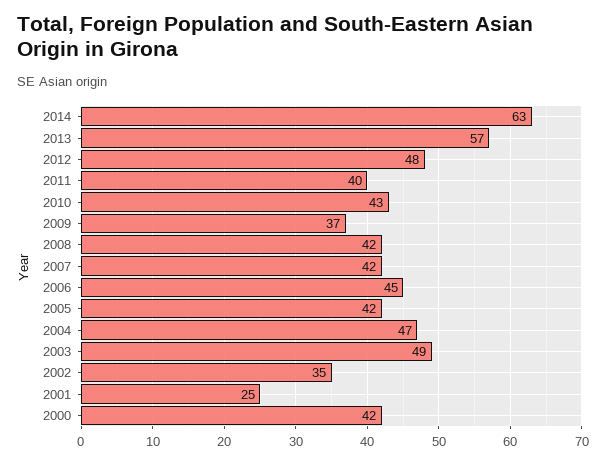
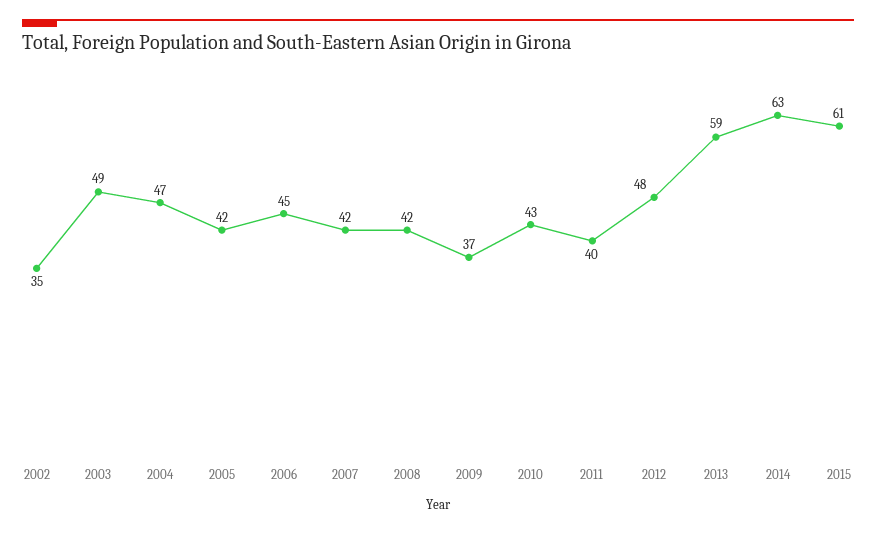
2013: 57 -> 59
2001: 25 -> none
2000: 42 -> none
2015: none -> 61

